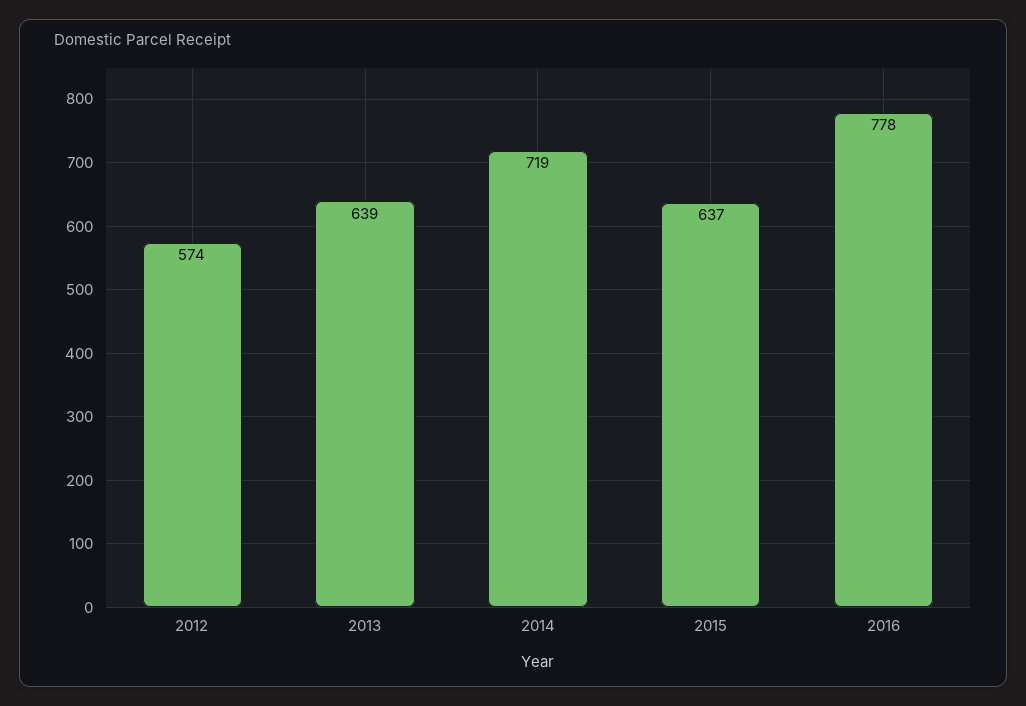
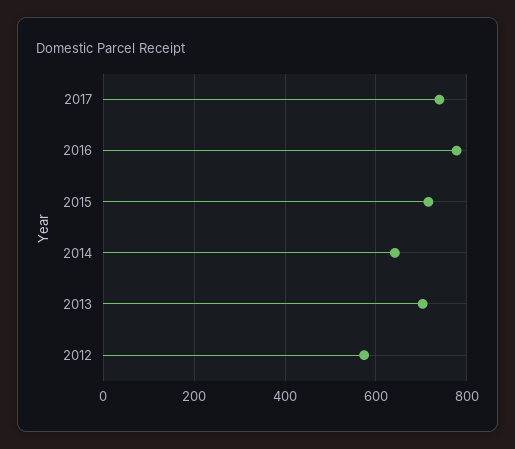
2013: 639 -> 700
2014: 719 -> 640
2015: 637 -> 720
2017: none -> 740

